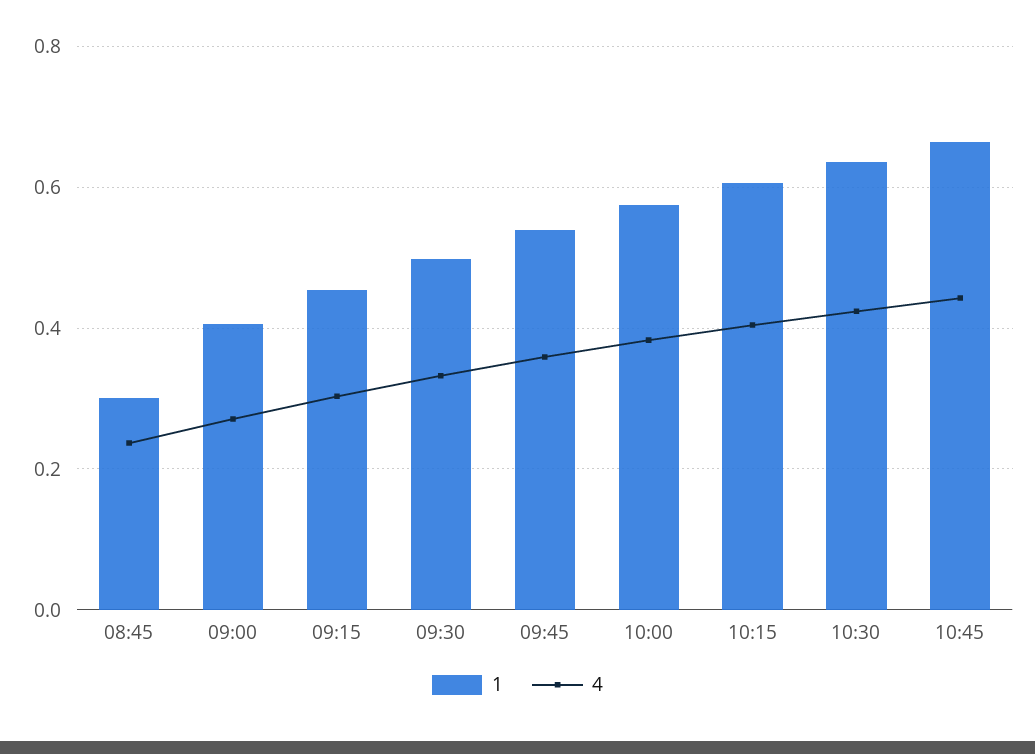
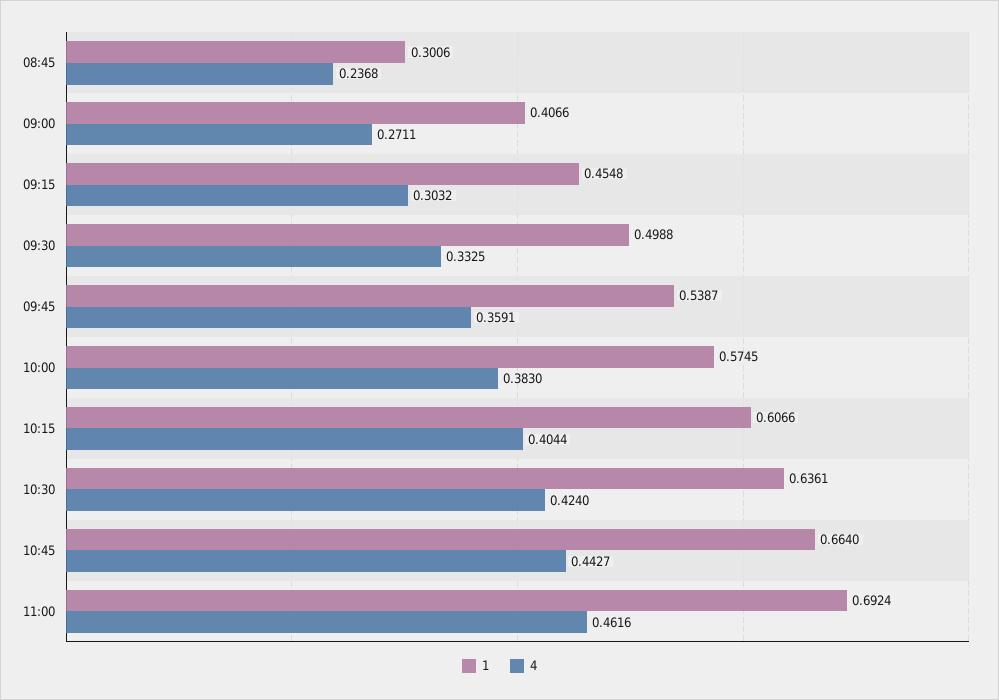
1, 11:00: none -> 0.6924
4, 11:00: none -> 0.4616

